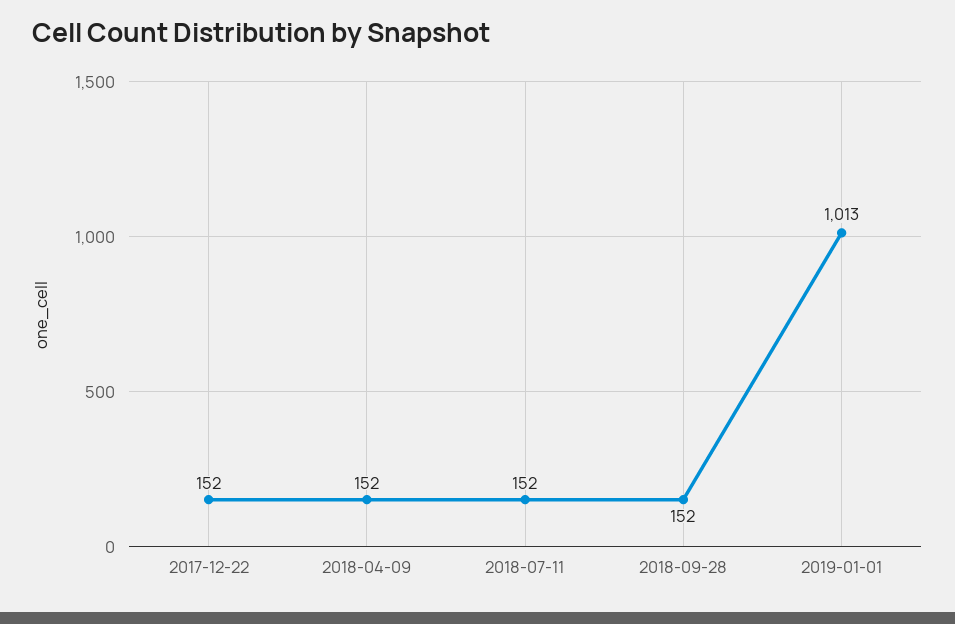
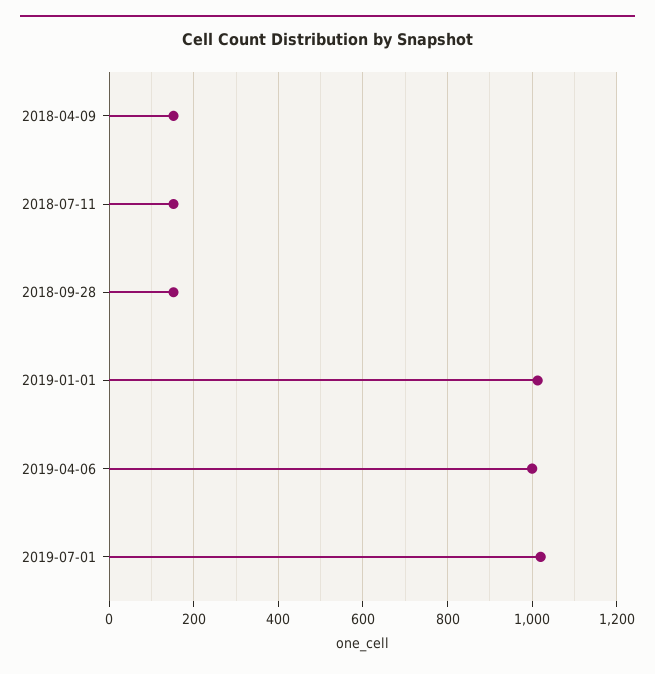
2017-12-22: 152 -> none
2019-04-06: none -> 1000
2019-07-01: none -> 1020

